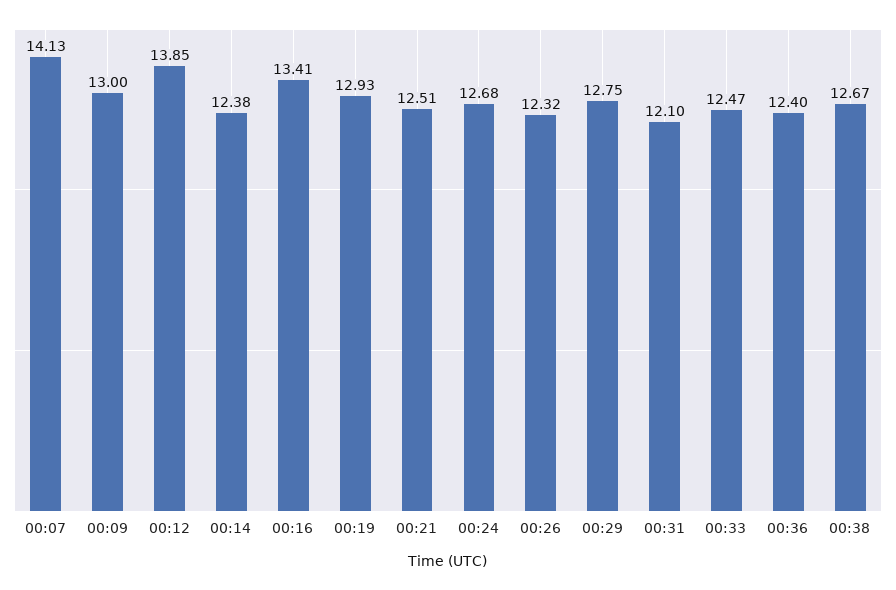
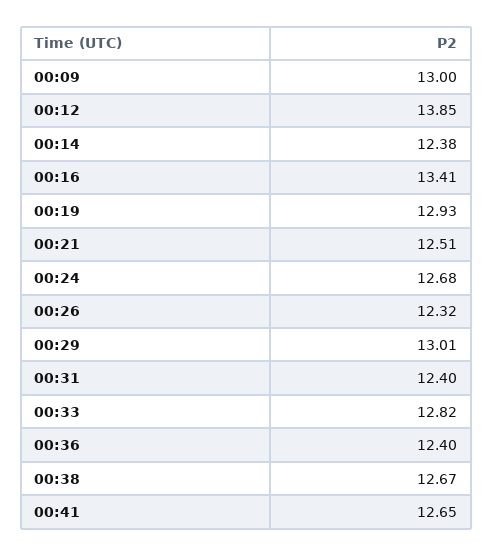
00:07: 14.13 -> none
00:29: 12.75 -> 13.01
00:31: 12.1 -> 12.4
00:33: 12.47 -> 12.82
00:41: none -> 12.65

